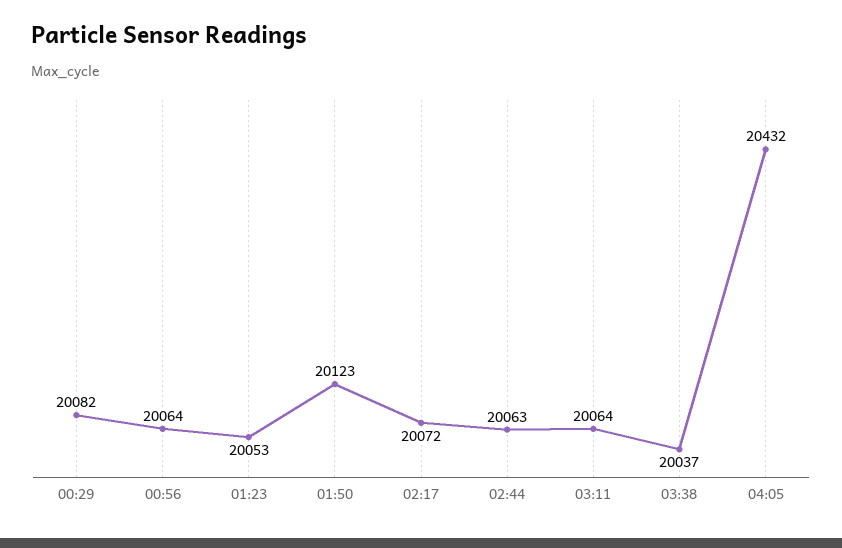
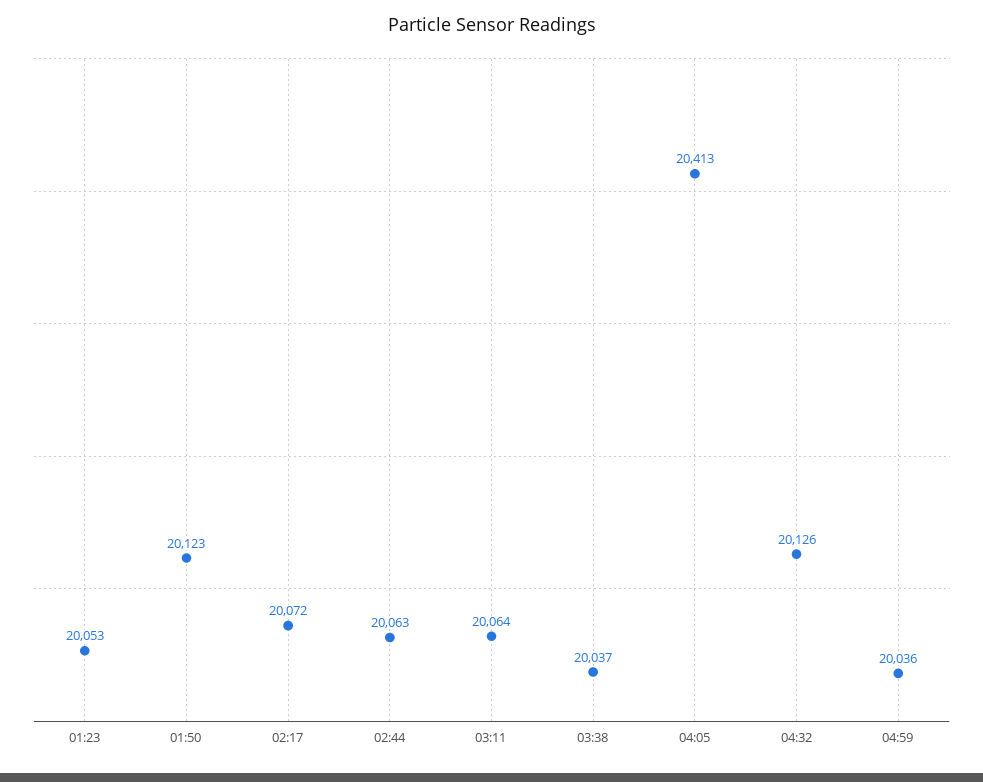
00:29: 20082 -> none
00:56: 20064 -> none
04:05: 20432 -> 20413
04:32: none -> 20126
04:59: none -> 20036

